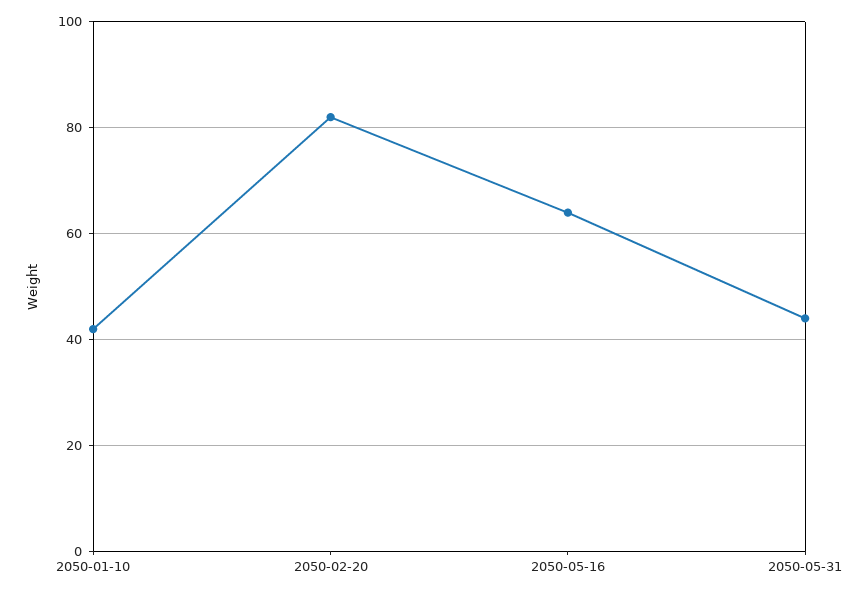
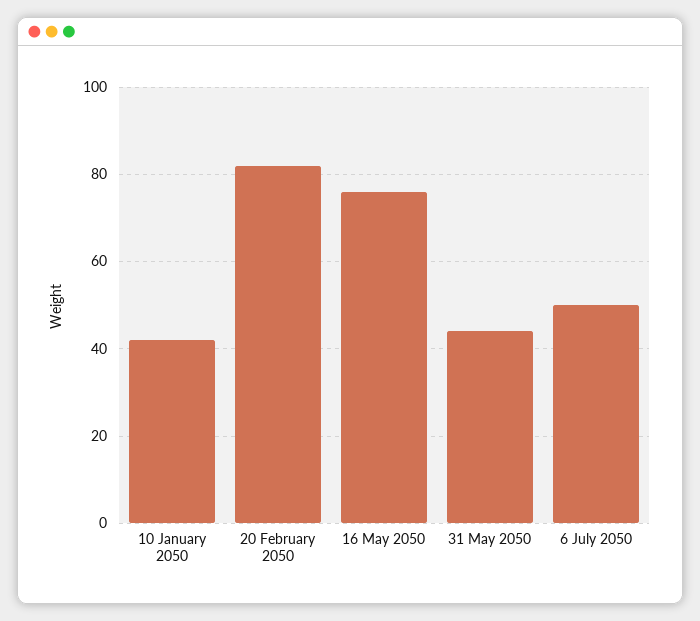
2050-05-16: 65 -> 75
6 July 2050: none -> 50

